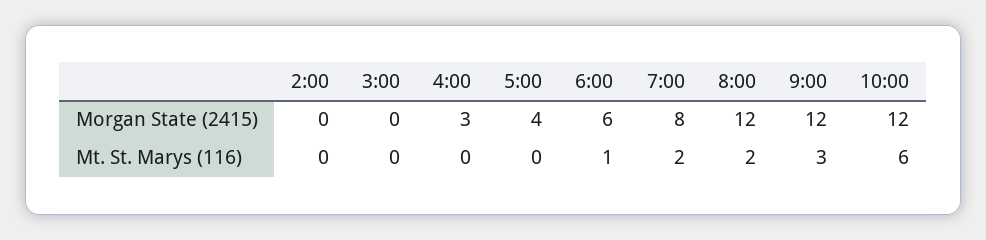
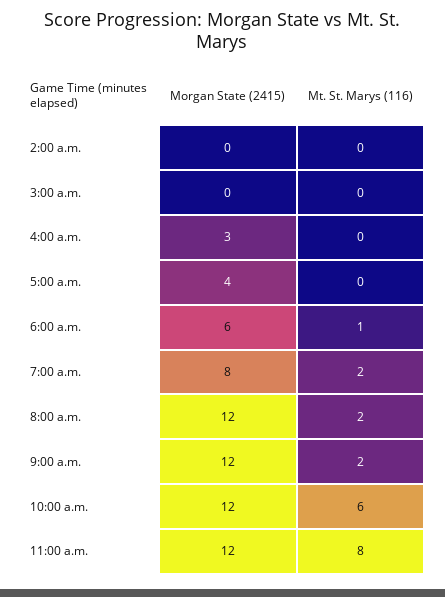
9:00, Mt. St. Marys (116): 3 -> 2
11:00 a.m., Morgan State (2415): none -> 12
11:00 a.m., Mt. St. Marys (116): none -> 8

